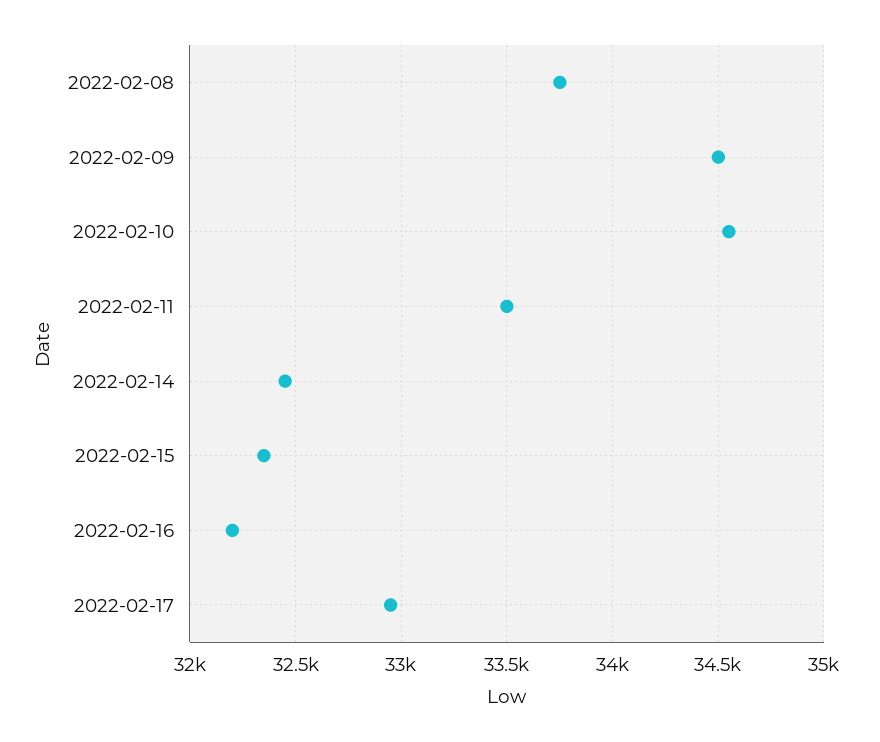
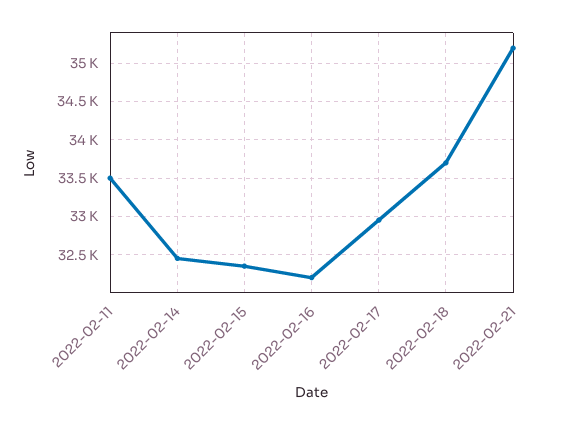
2022-02-08: 33750 -> none
2022-02-09: 34500 -> none
2022-02-10: 34550 -> none
2022-02-18: none -> 33700
2022-02-21: none -> 35200

